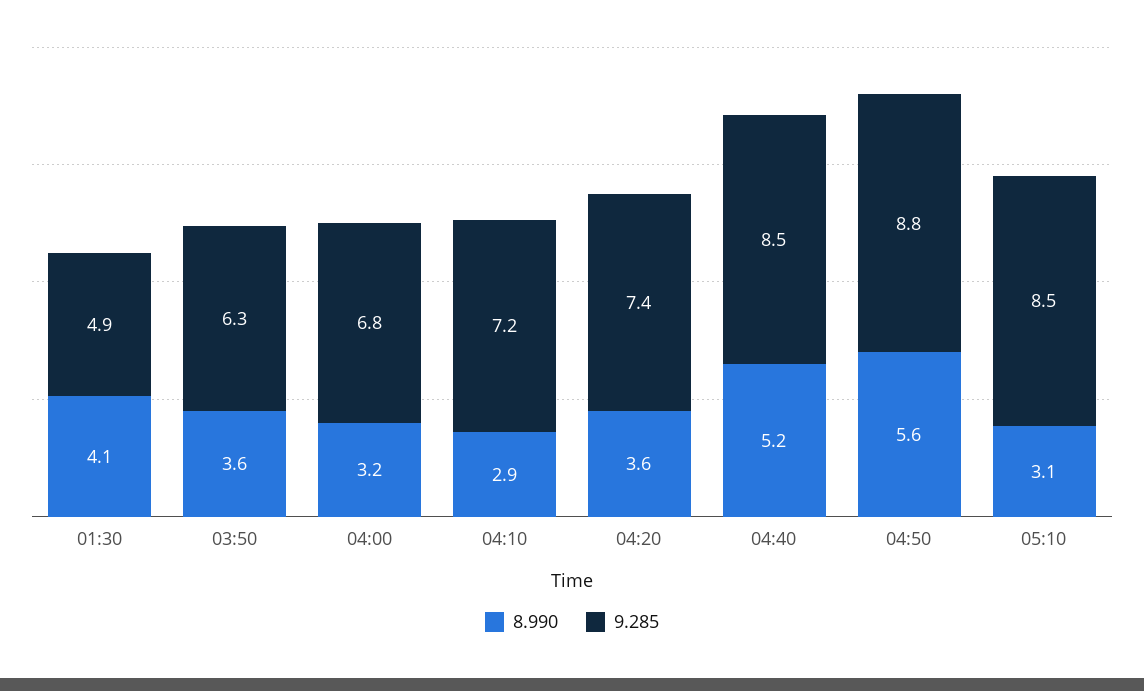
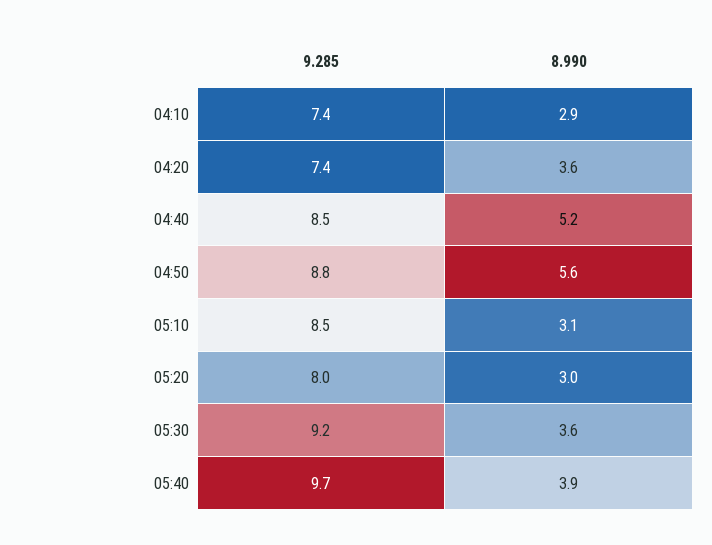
8.990, 01:30: 4.1 -> none
9.285, 01:30: 4.9 -> none
8.990, 03:50: 3.6 -> none
9.285, 03:50: 6.3 -> none
8.990, 04:00: 3.2 -> none
9.285, 04:00: 6.8 -> none
9.285, 04:10: 7.2 -> 7.4
9.285, 05:20: none -> 8
8.990, 05:20: none -> 3
9.285, 05:30: none -> 9.2
8.990, 05:30: none -> 3.6
9.285, 05:40: none -> 9.7
8.990, 05:40: none -> 3.9

